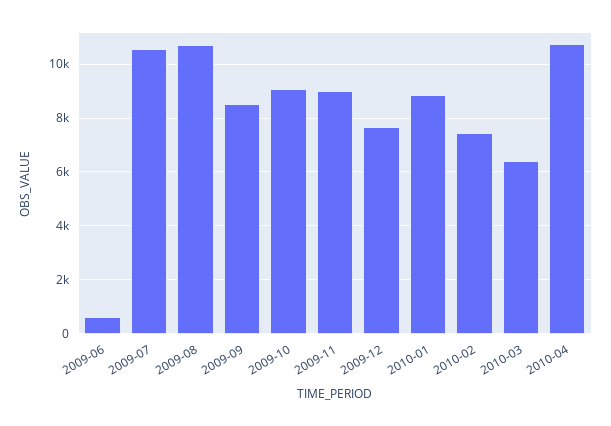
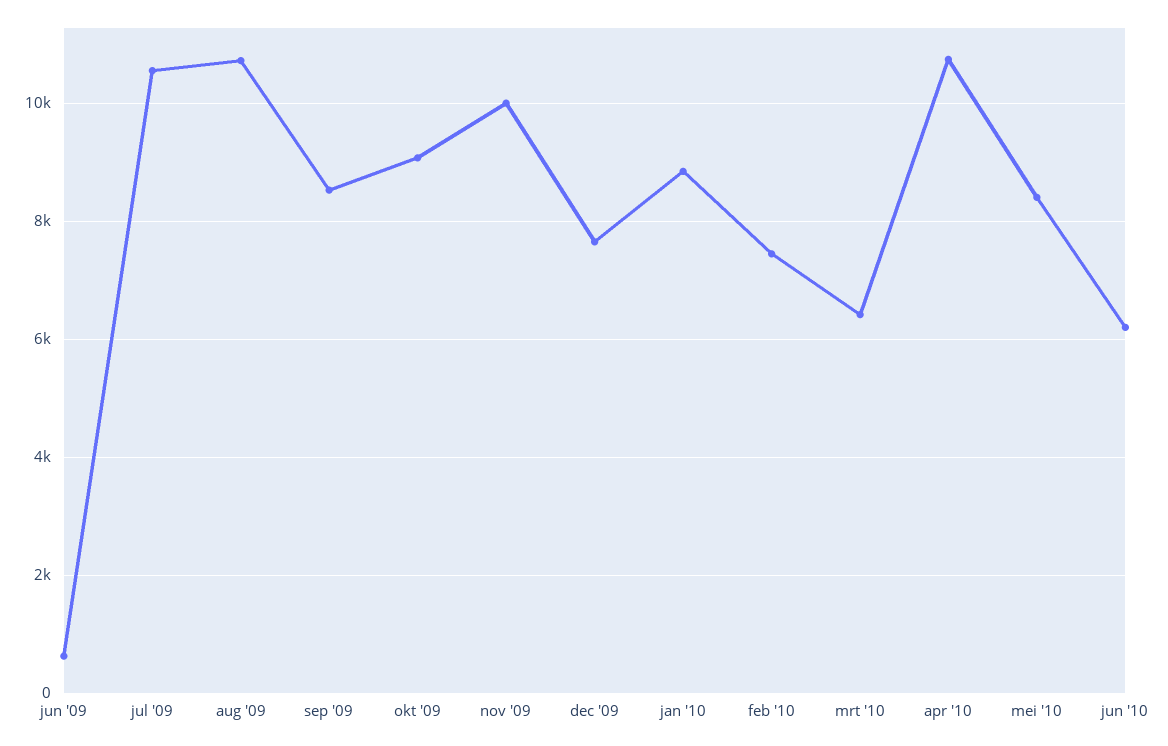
2009-11: 9000 -> 10000
mei '10: none -> 8400
jun '10: none -> 6200

